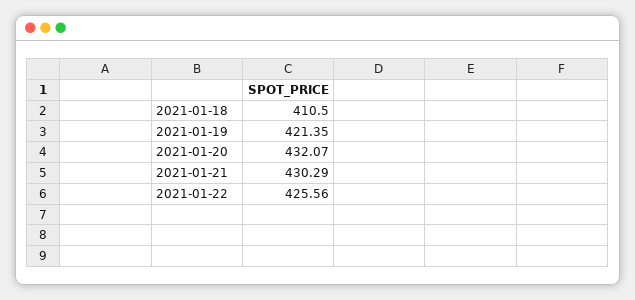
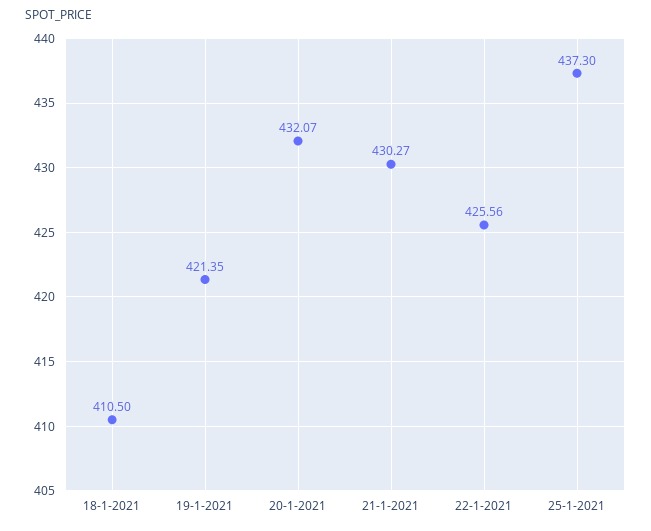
2021-01-21: 430.29 -> 430.27
25-1-2021: none -> 437.3

